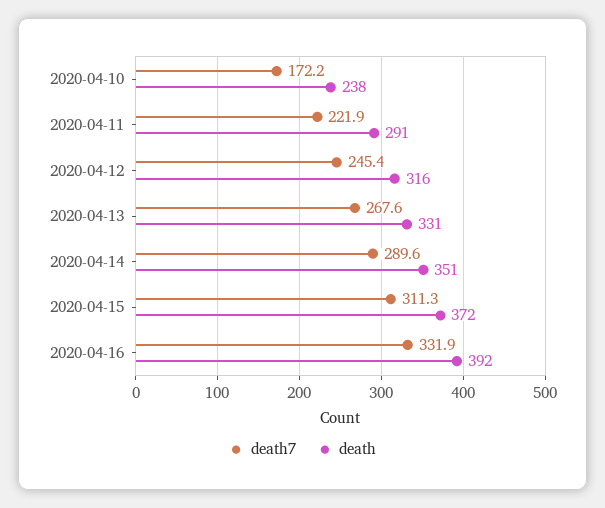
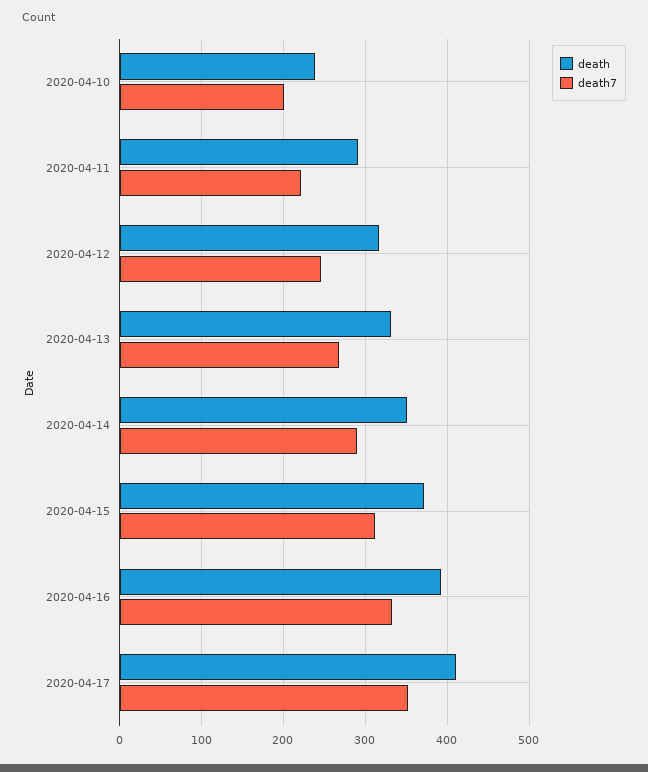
death7, 2020-04-10: 172.2 -> 200
death, 2020-04-17: none -> 410
death7, 2020-04-17: none -> 350

